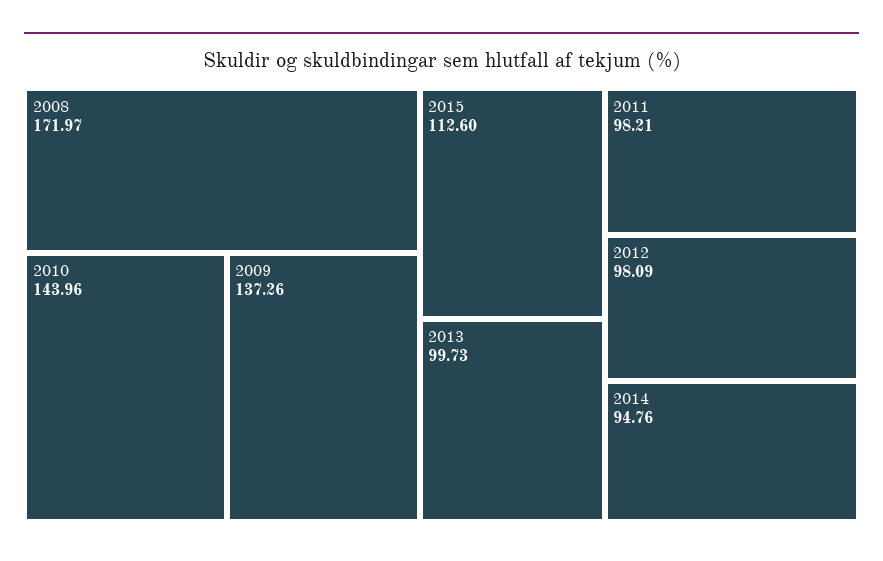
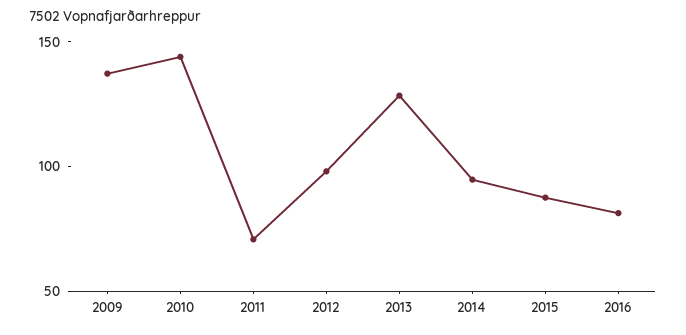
2008: 171.97 -> none
2015: 112.6 -> 90
2013: 99.73 -> 130
2011: 98.21 -> 70
2016: none -> 80

